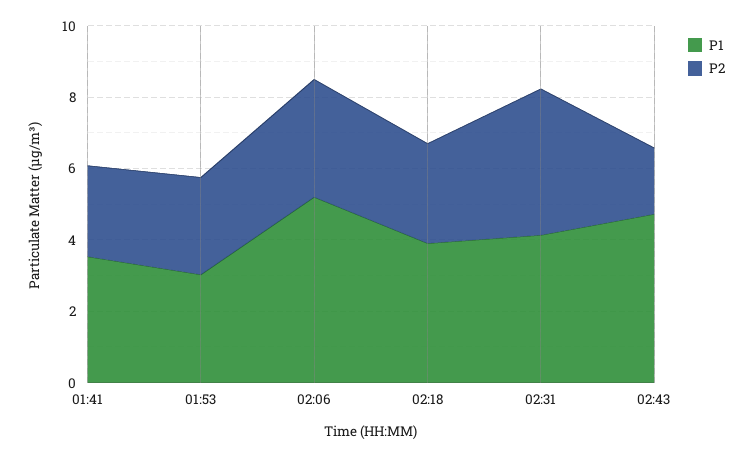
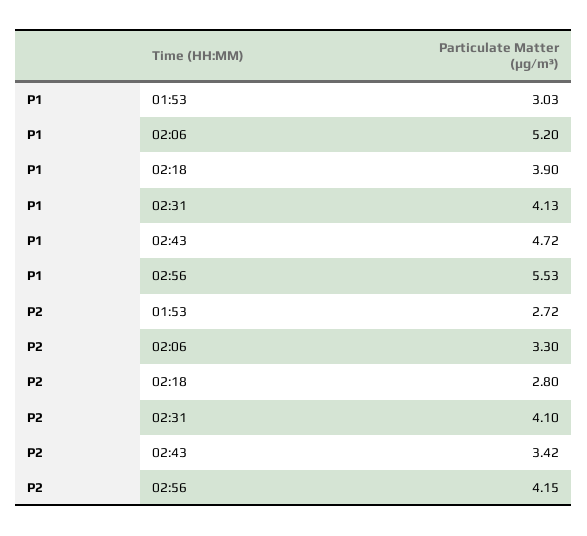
P1, 01:41: 3.5 -> none
P2, 01:41: 2.5 -> none
P2, 02:43: 2 -> 3.42
P1, 02:56: none -> 5.53
P2, 02:56: none -> 4.15

